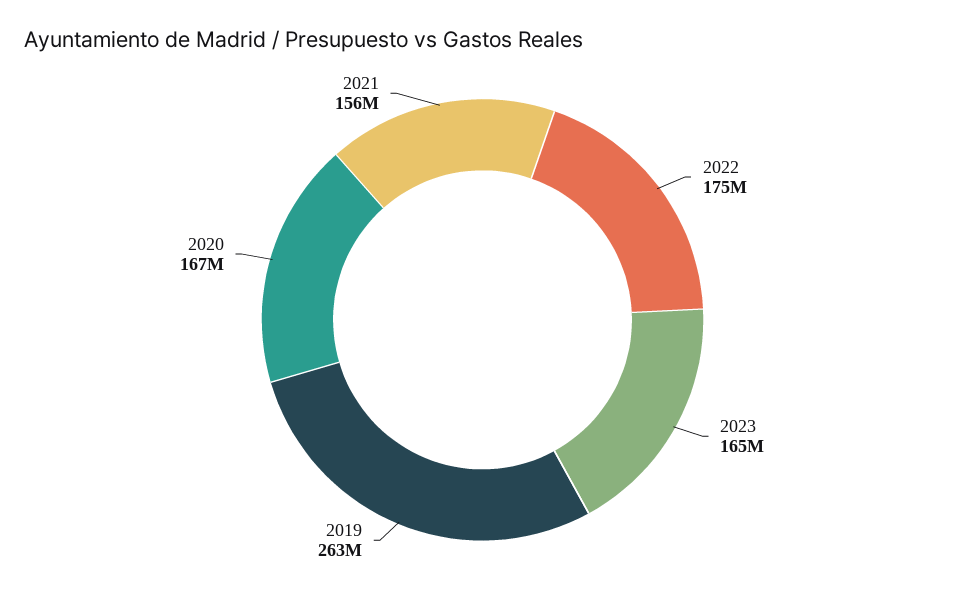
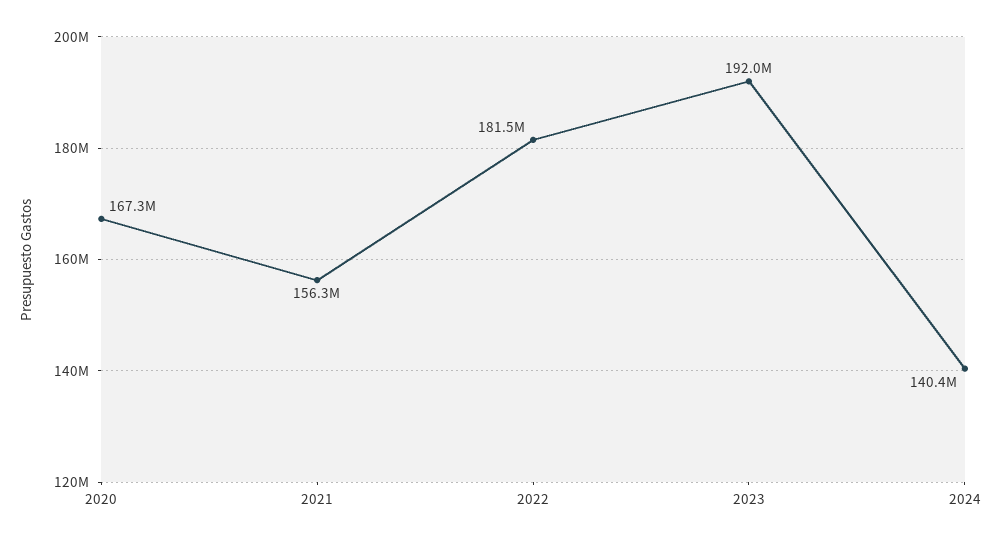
2022: 175000000 -> 181500000
2023: 165000000 -> 192000000
2019: 263000000 -> none
2024: none -> 140400000

